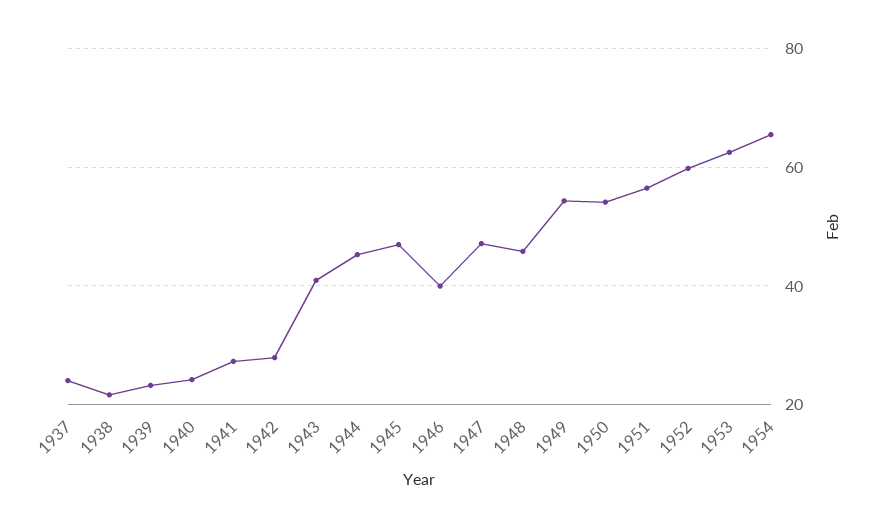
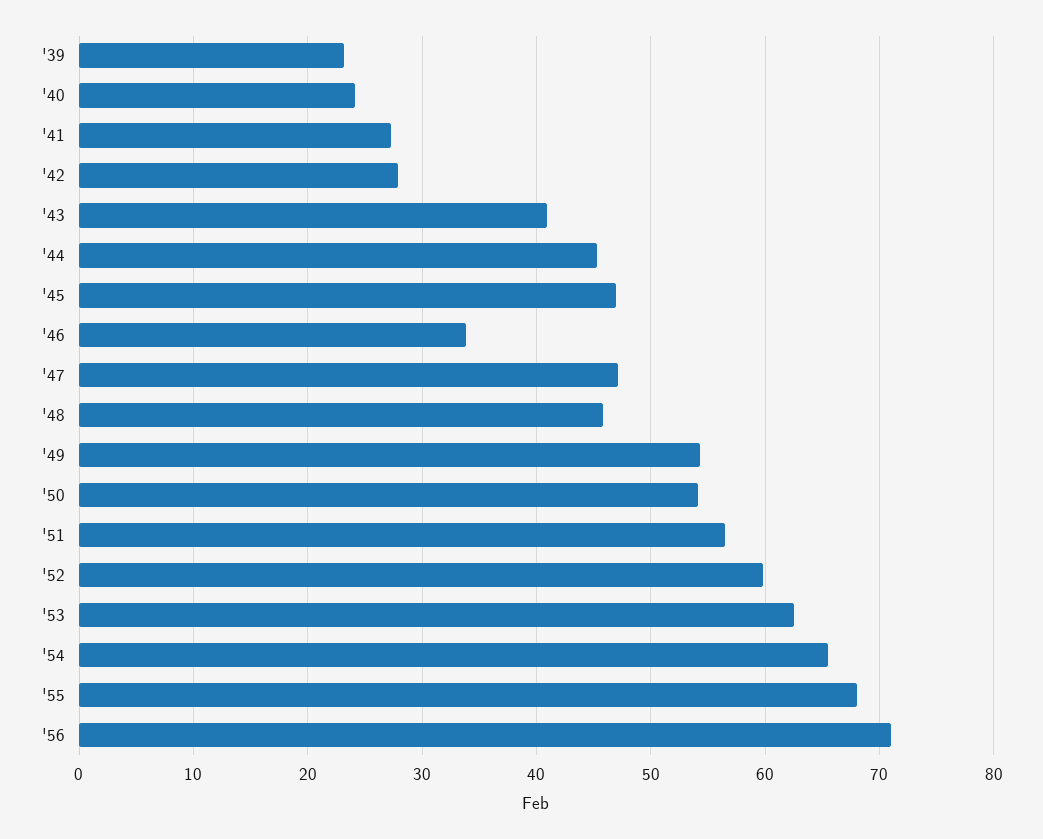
1937: 24 -> none
1938: 22 -> none
1946: 40 -> 34
'55: none -> 68
'56: none -> 71

